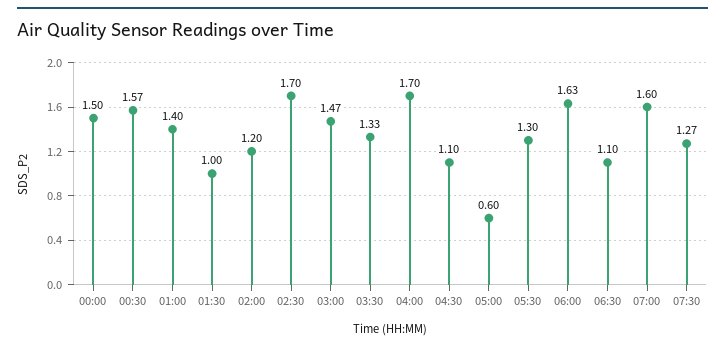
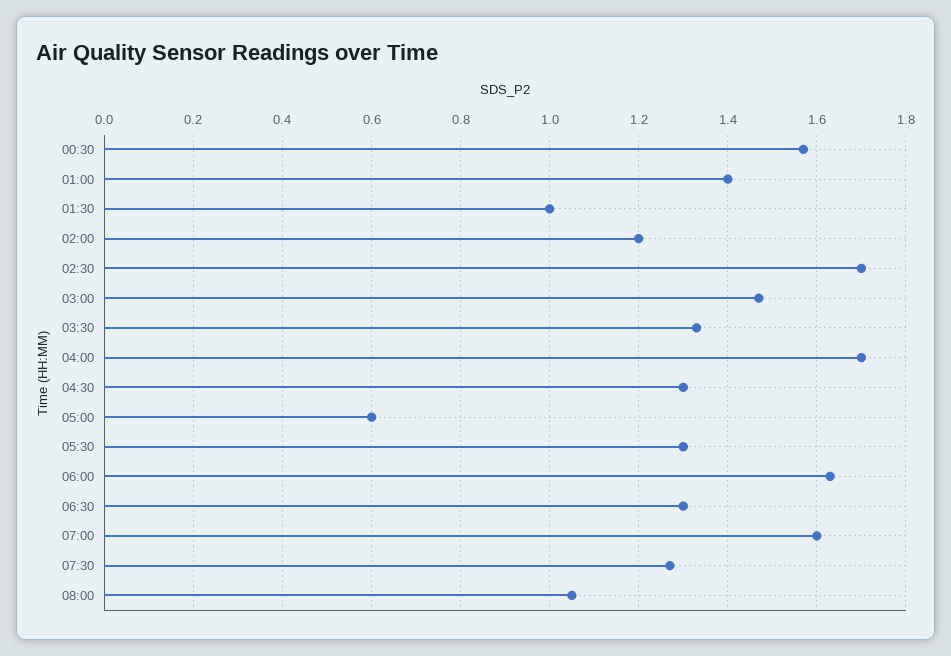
00:00: 1.5 -> none
04:30: 1.1 -> 1.3
06:30: 1.1 -> 1.3
08:00: none -> 1.05

